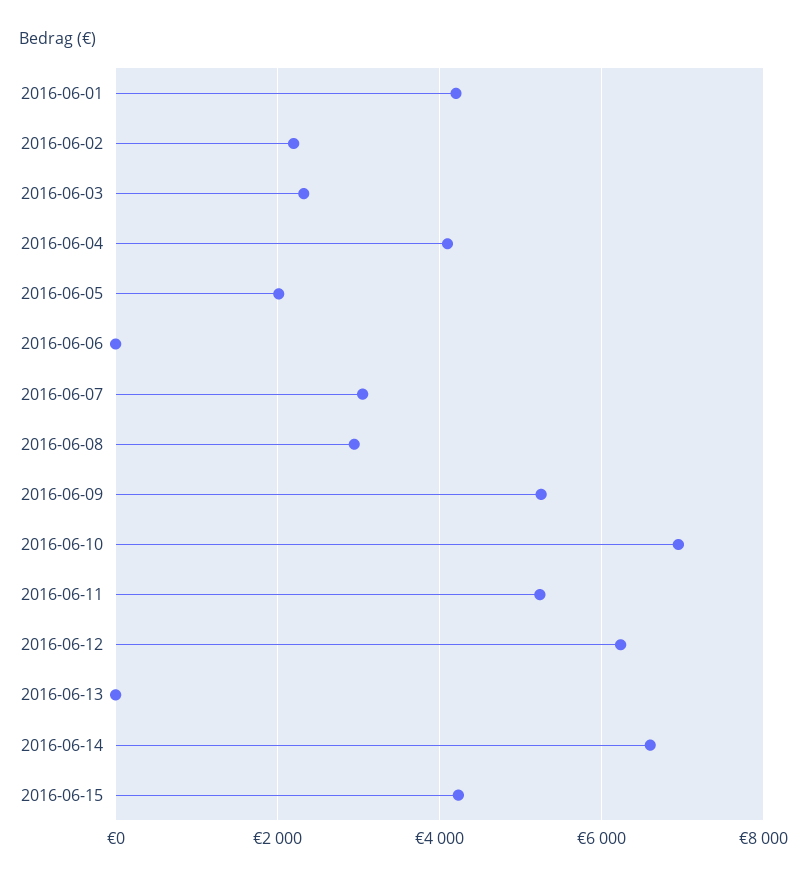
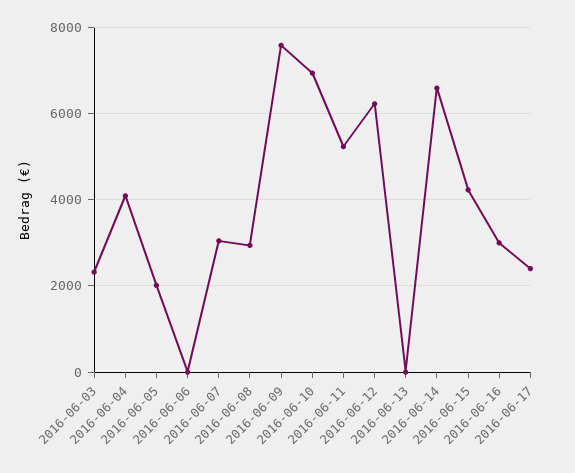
2016-06-01: 4200 -> none
2016-06-02: 2200 -> none
2016-06-09: 5200 -> 7600
2016-06-16: none -> 3000
2016-06-17: none -> 2400

